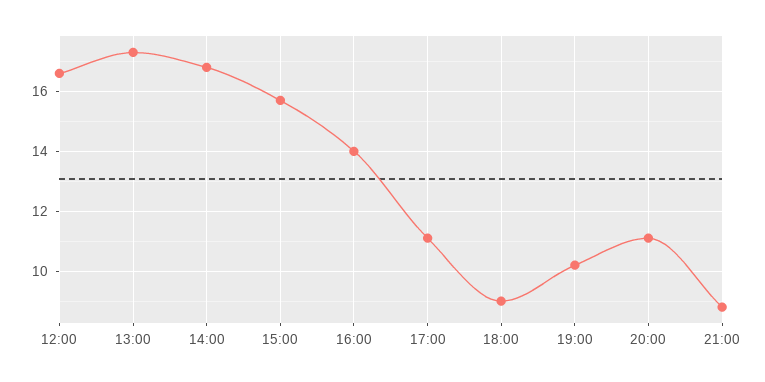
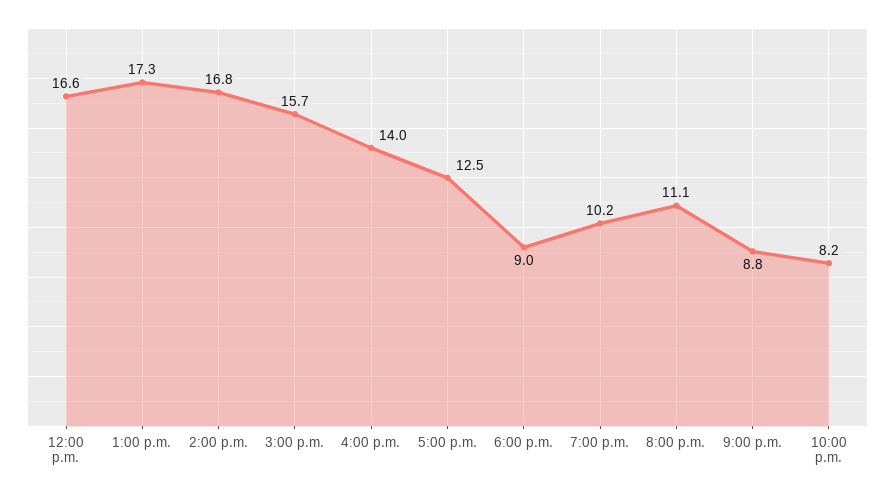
17:00: 11 -> 12.5
10:00 p.m.: none -> 8.2

